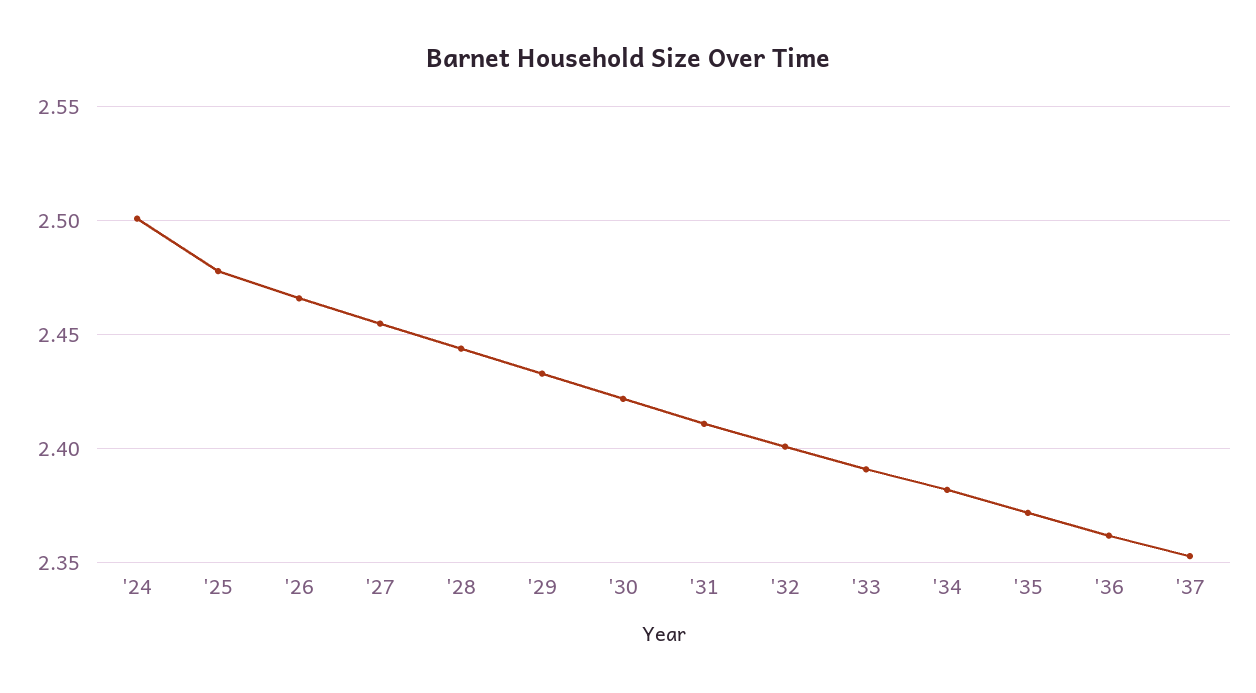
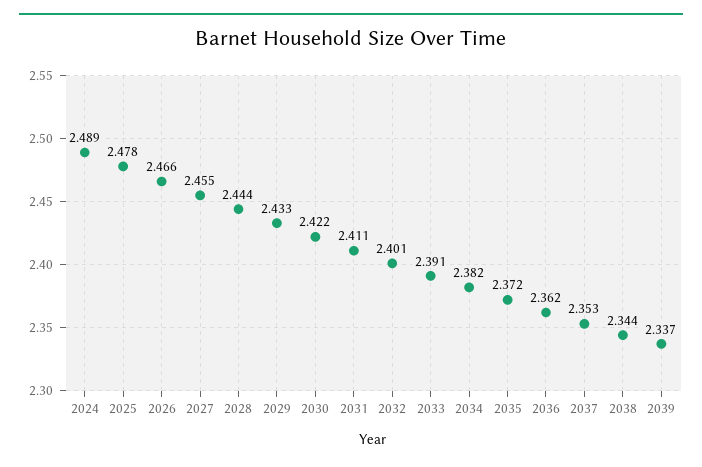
'24: 2.5 -> 2.489
2038: none -> 2.344
2039: none -> 2.337

